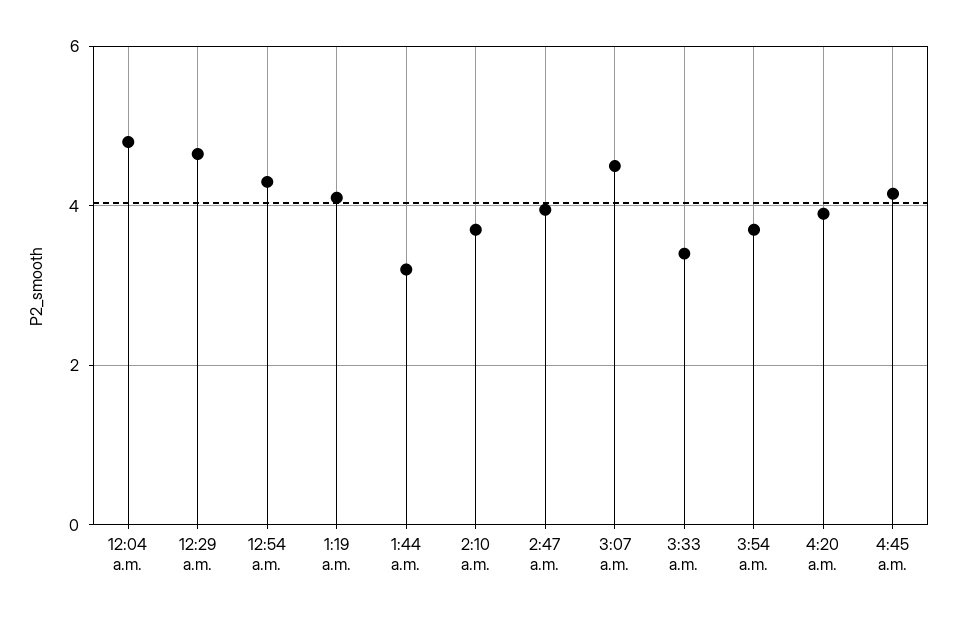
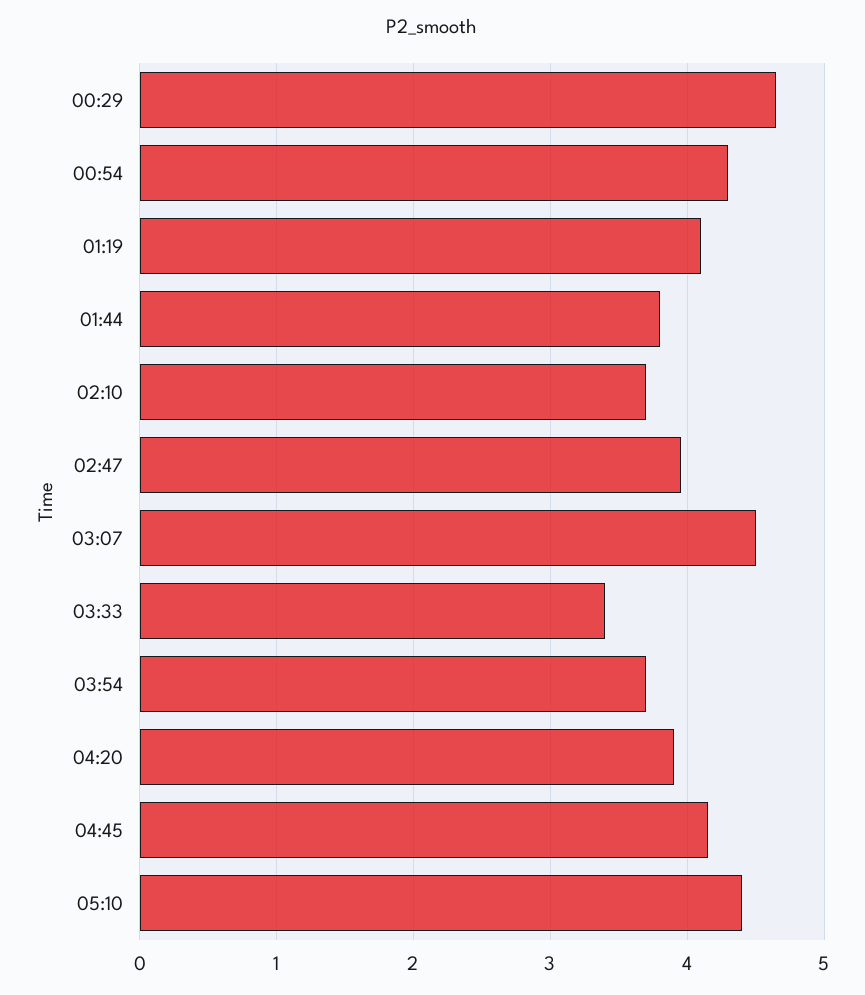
12:04 a.m.: 4.8 -> none
1:44 a.m.: 3.2 -> 3.8
05:10: none -> 4.4

